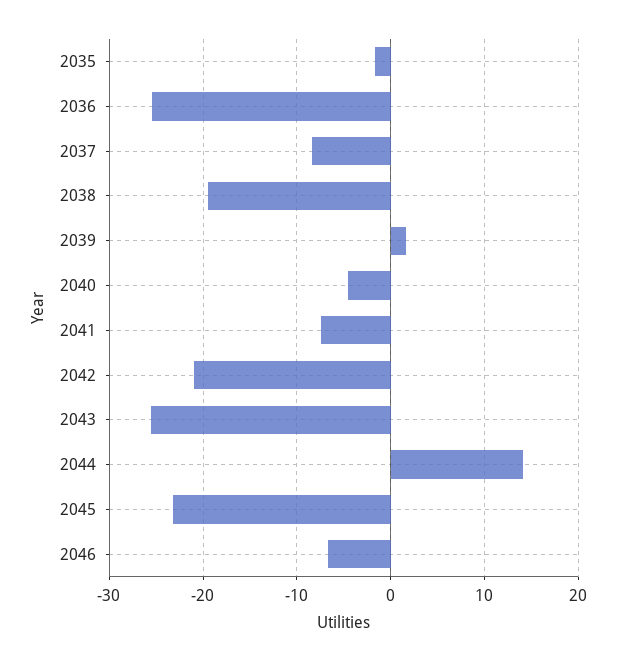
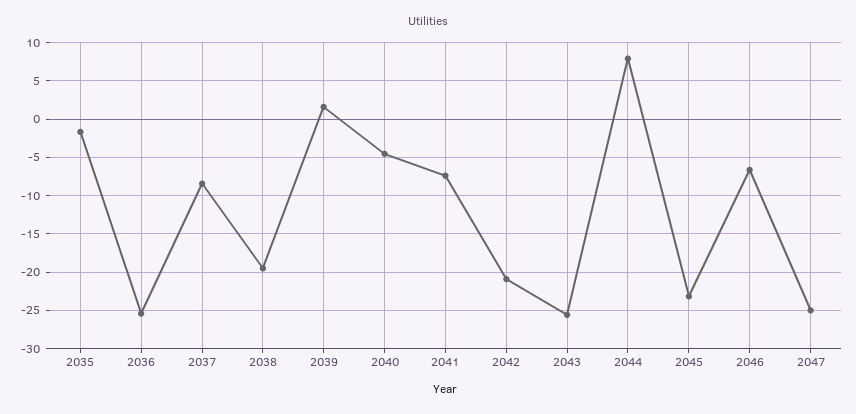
2044: 14 -> 8
2047: none -> -25

